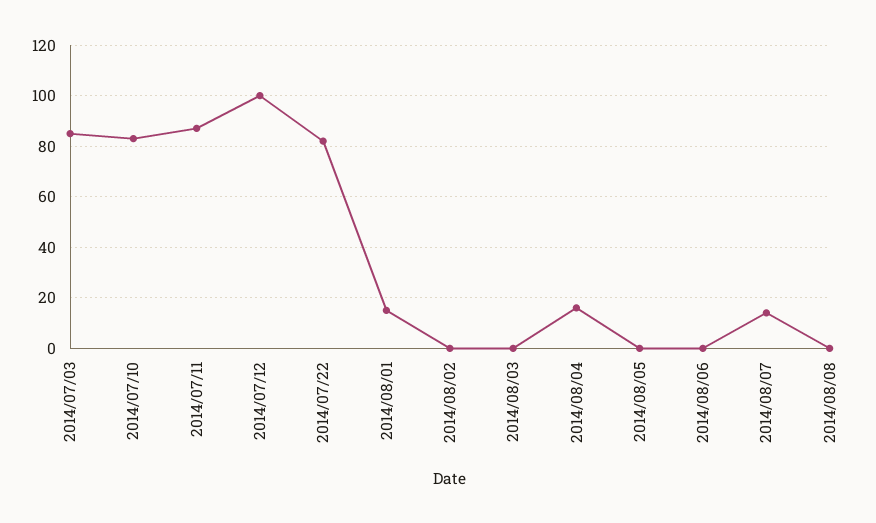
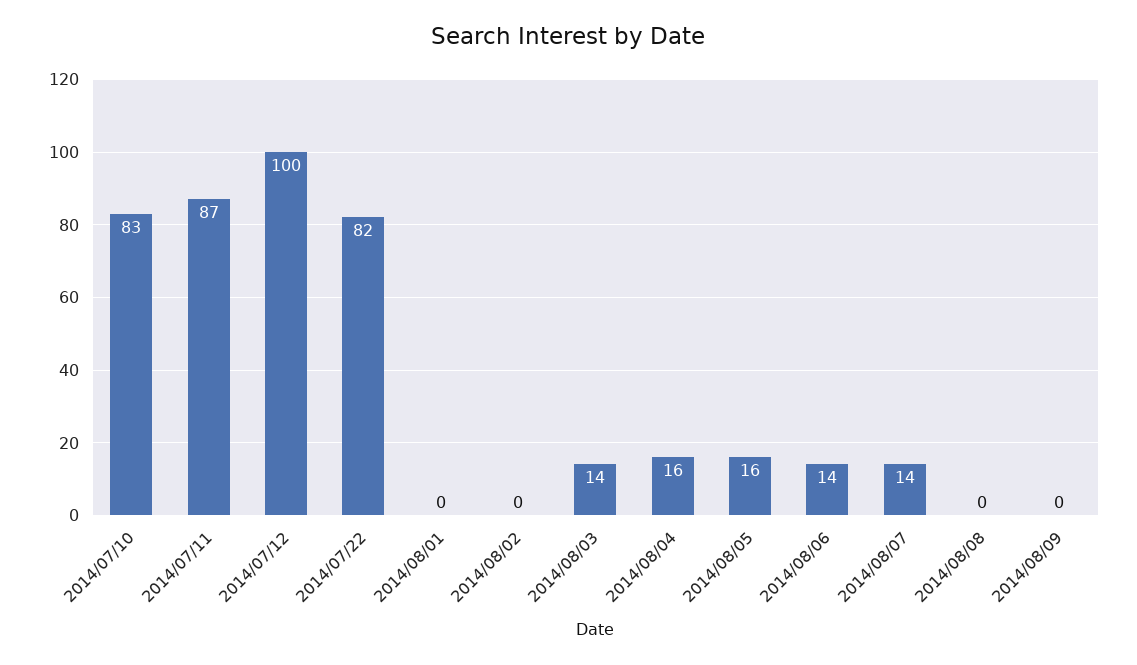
2014/07/03: 85 -> none
2014/08/01: 15 -> 0
2014/08/03: 0 -> 14
2014/08/05: 0 -> 16
2014/08/06: 0 -> 14
2014/08/09: none -> 0

